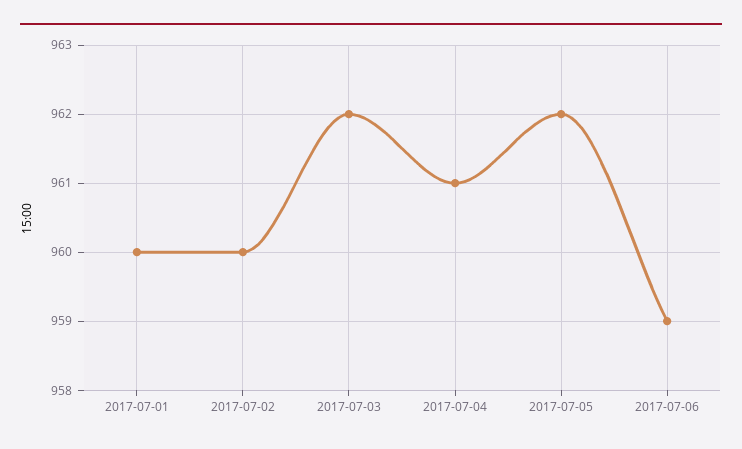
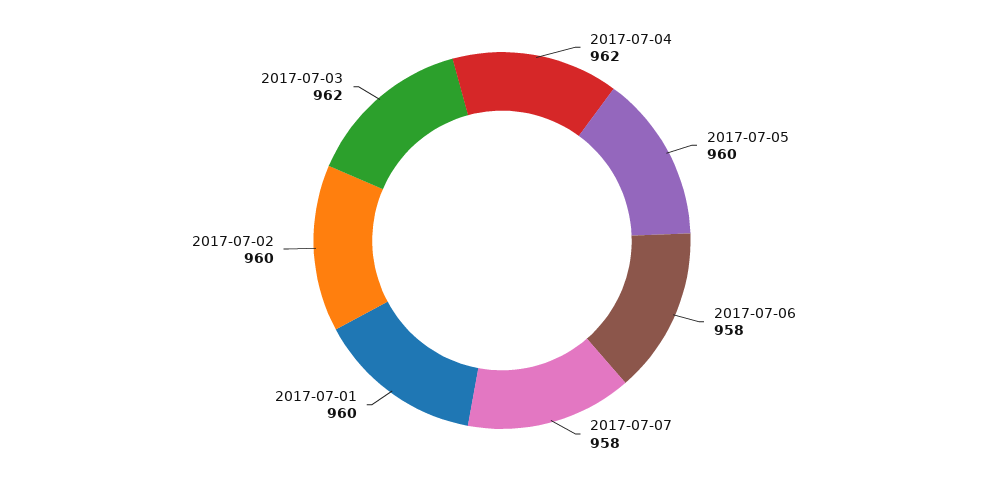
2017-07-04: 961 -> 962
2017-07-05: 962 -> 960
2017-07-06: 959 -> 958
2017-07-07: none -> 958

